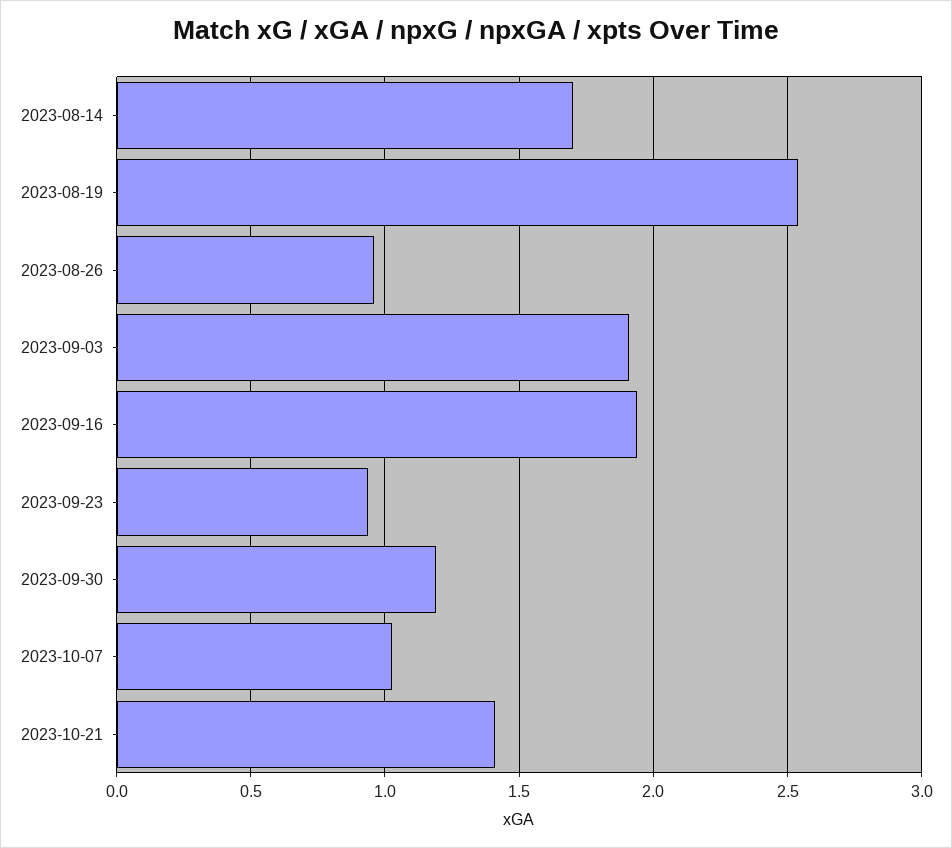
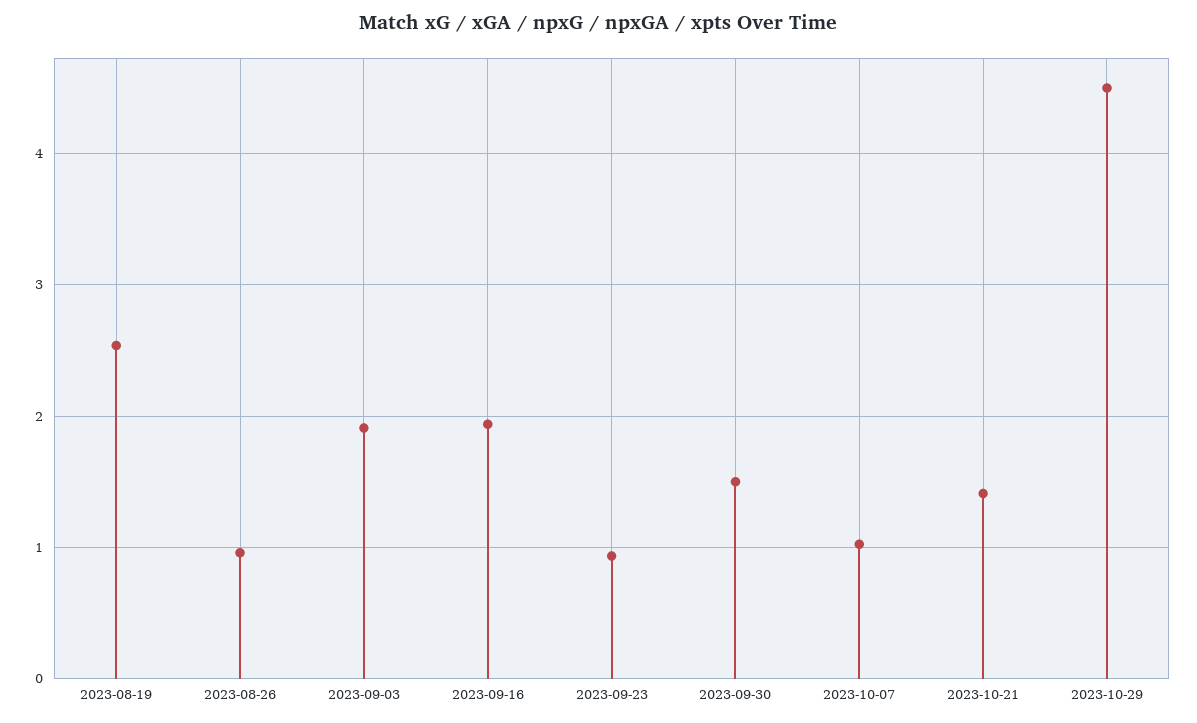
2023-08-14: 1.7 -> none
2023-09-30: 1.2 -> 1.5
2023-10-29: none -> 4.5

